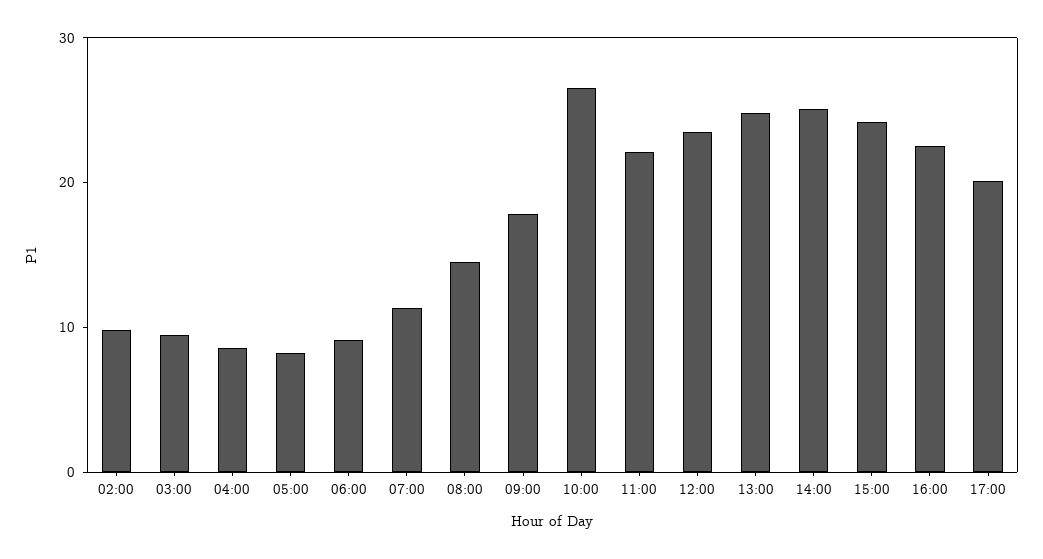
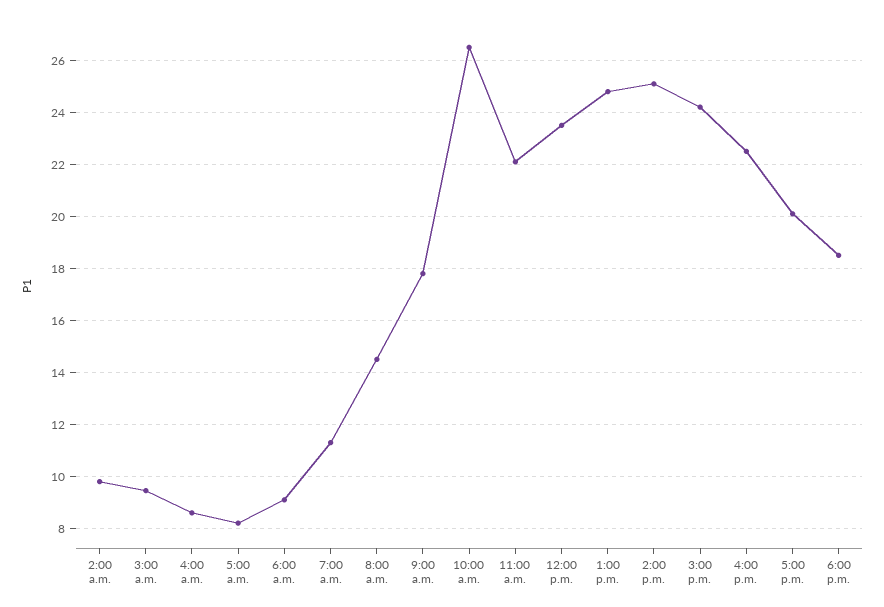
6:00 p.m.: none -> 18.5

